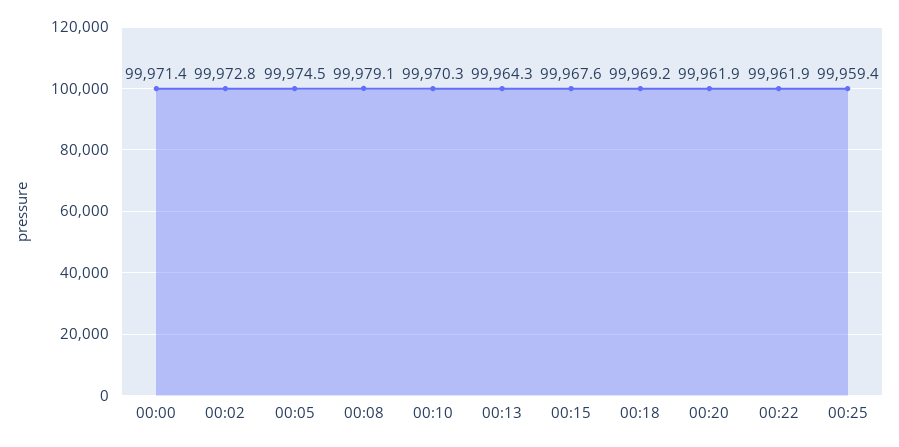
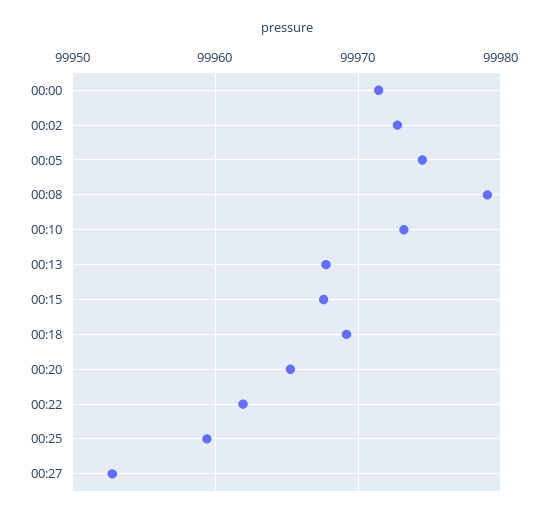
00:10: 99970.3 -> 99973
00:13: 99964.3 -> 99968
00:20: 99961.9 -> 99965
00:27: none -> 99953

